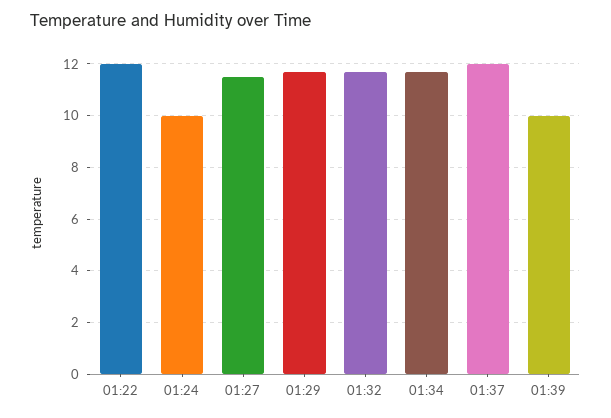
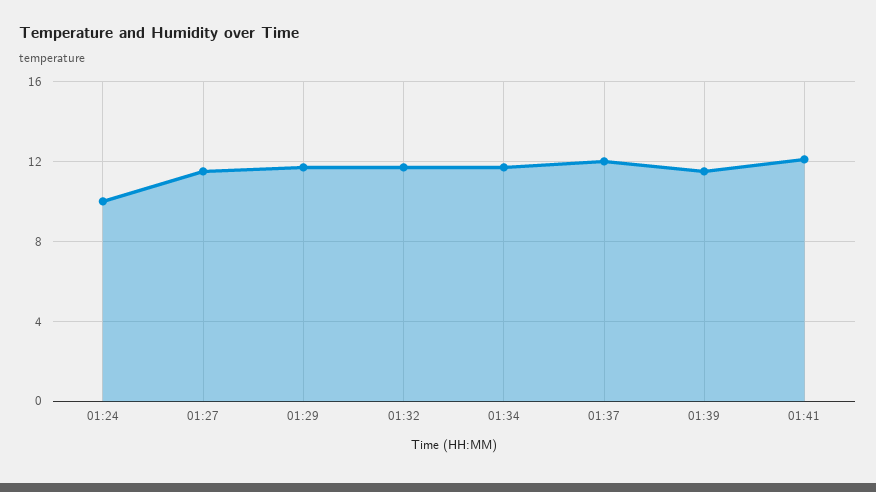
01:22: 12 -> none
01:39: 10 -> 11.5
01:41: none -> 12

